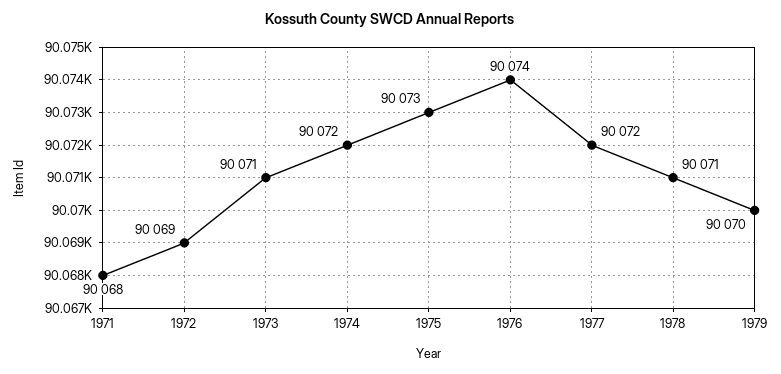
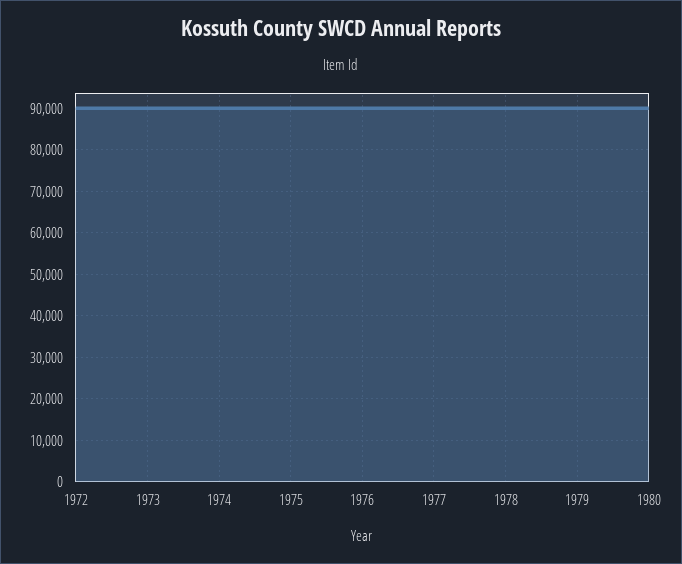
1971: 90068 -> none
1980: none -> 90000

